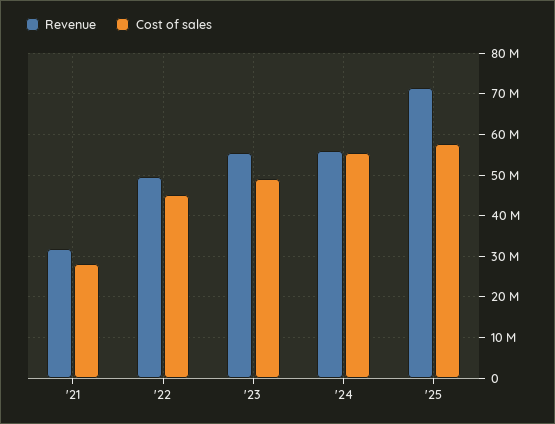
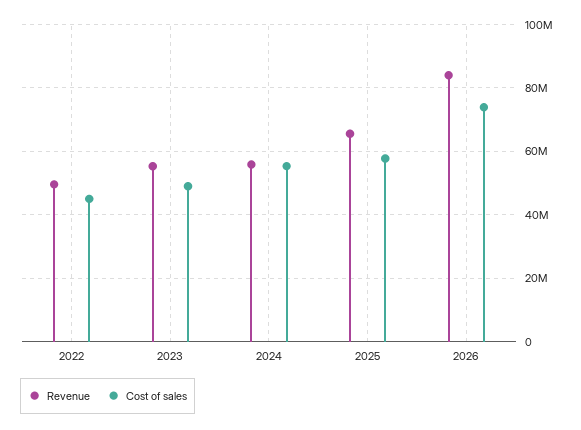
Revenue, '21: 32000000 -> none
Cost of sales, '21: 28000000 -> none
Revenue, '25: 72000000 -> 66000000
Revenue, 2026: none -> 84000000
Cost of sales, 2026: none -> 74000000

